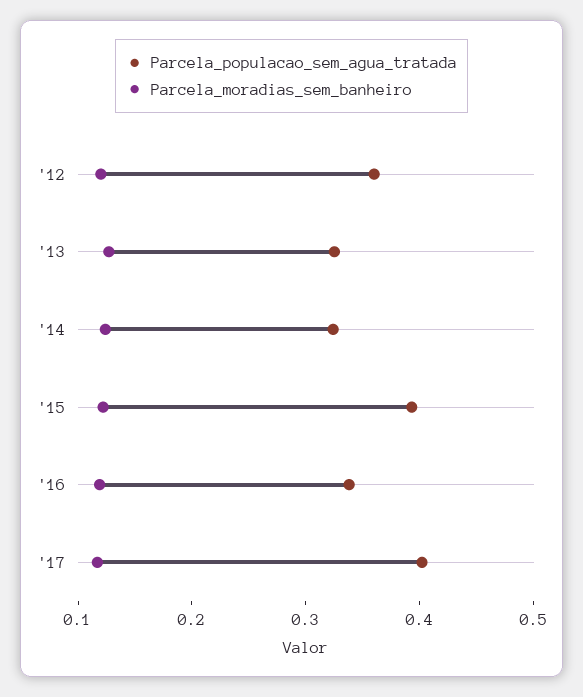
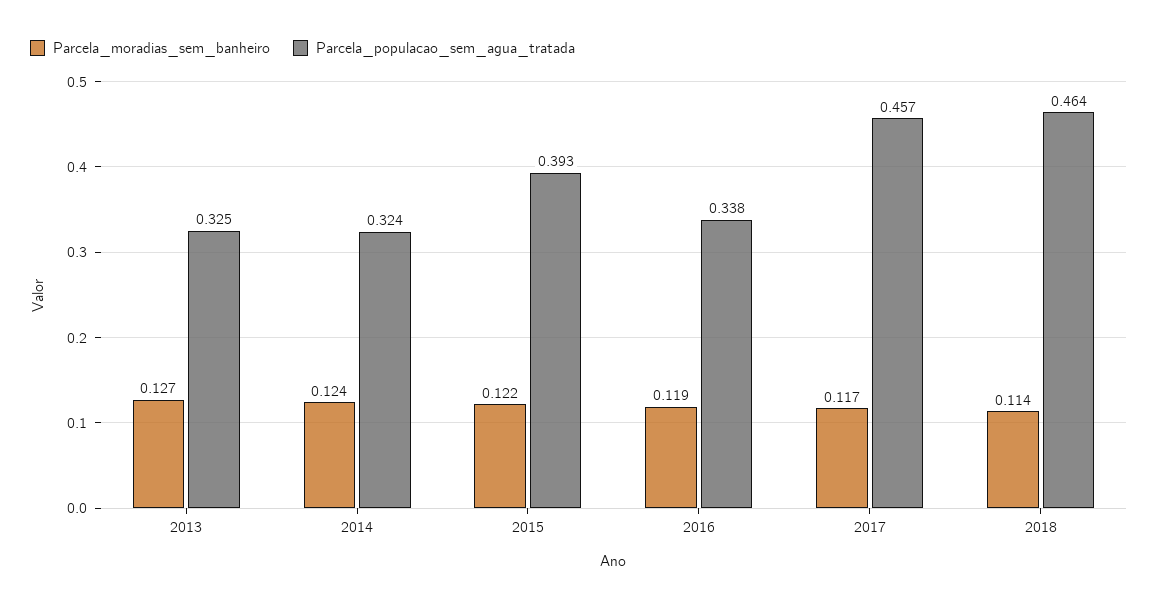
Parcela_populacao_sem_agua_tratada, '12: 0.36 -> none
Parcela_moradias_sem_banheiro, '12: 0.12 -> none
Parcela_populacao_sem_agua_tratada, '17: 0.4 -> 0.457
Parcela_moradias_sem_banheiro, 2018: none -> 0.114
Parcela_populacao_sem_agua_tratada, 2018: none -> 0.464

